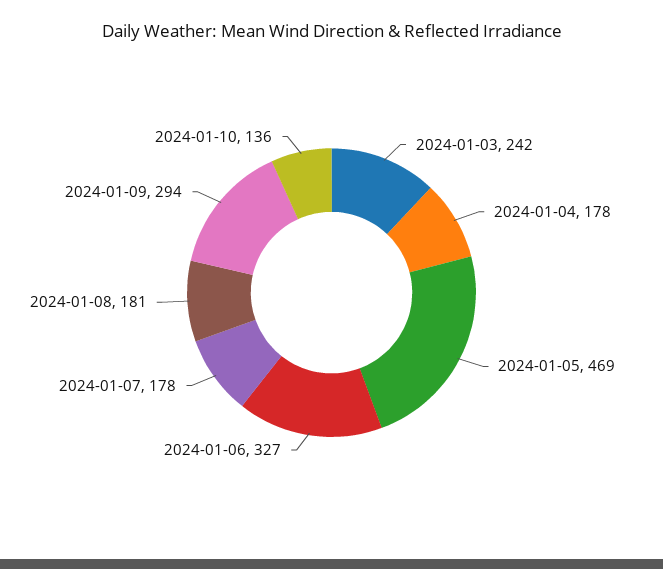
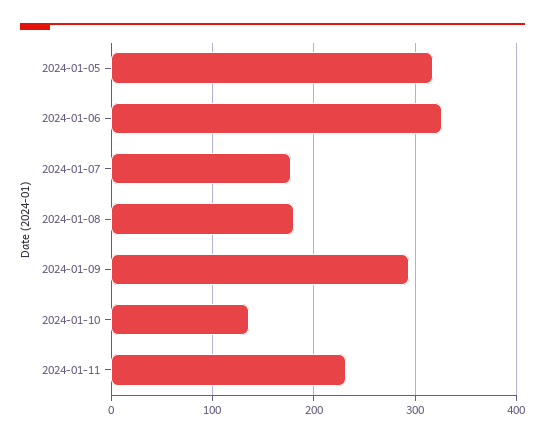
2024-01-03: 242 -> none
2024-01-04: 178 -> none
2024-01-05: 469 -> 320
2024-01-11: none -> 230

